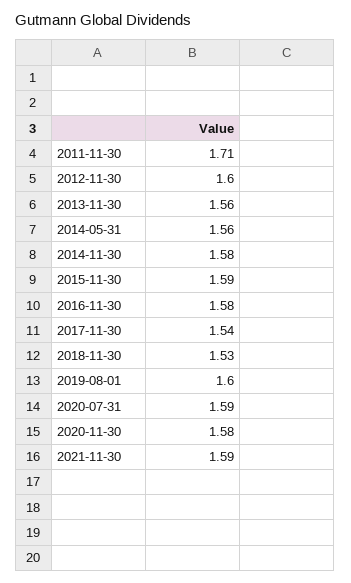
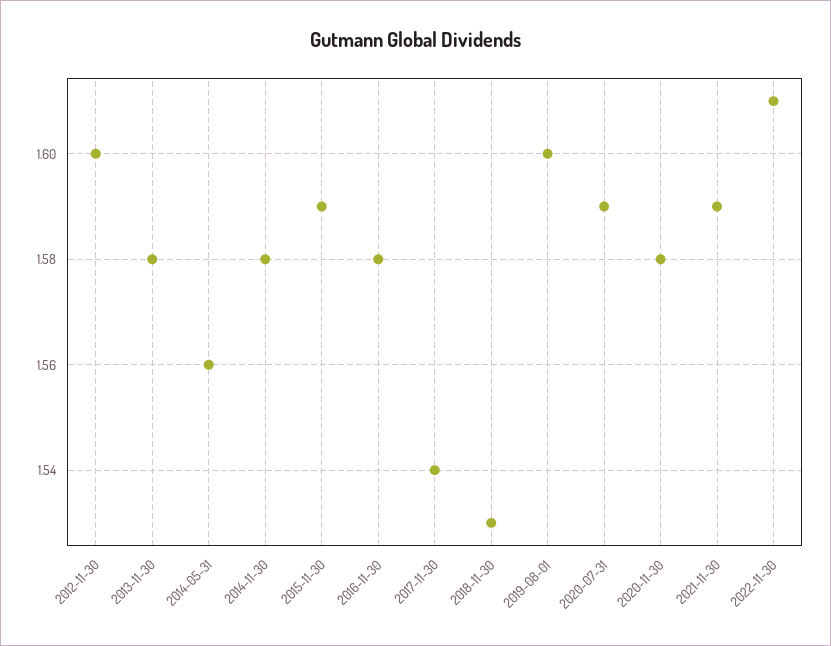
2011-11-30: 1.71 -> none
2013-11-30: 1.56 -> 1.58
2022-11-30: none -> 1.61

